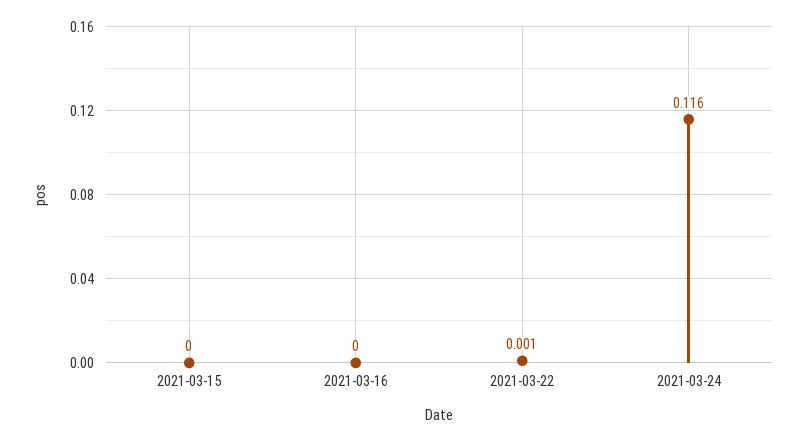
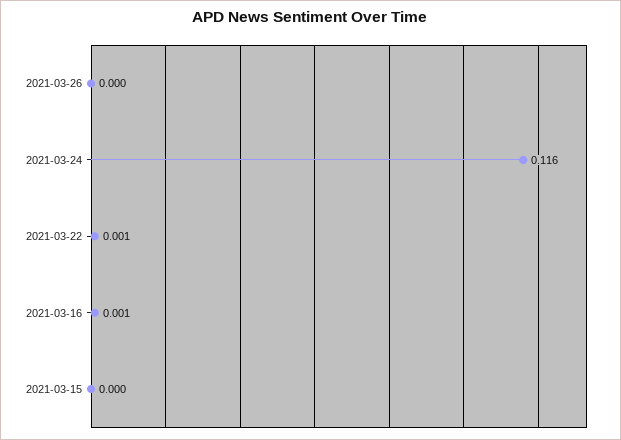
2021-03-16: 0 -> 0.001
2021-03-26: none -> 0

